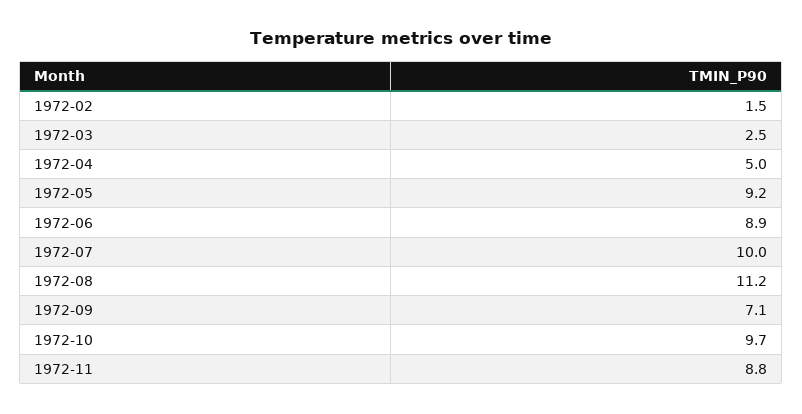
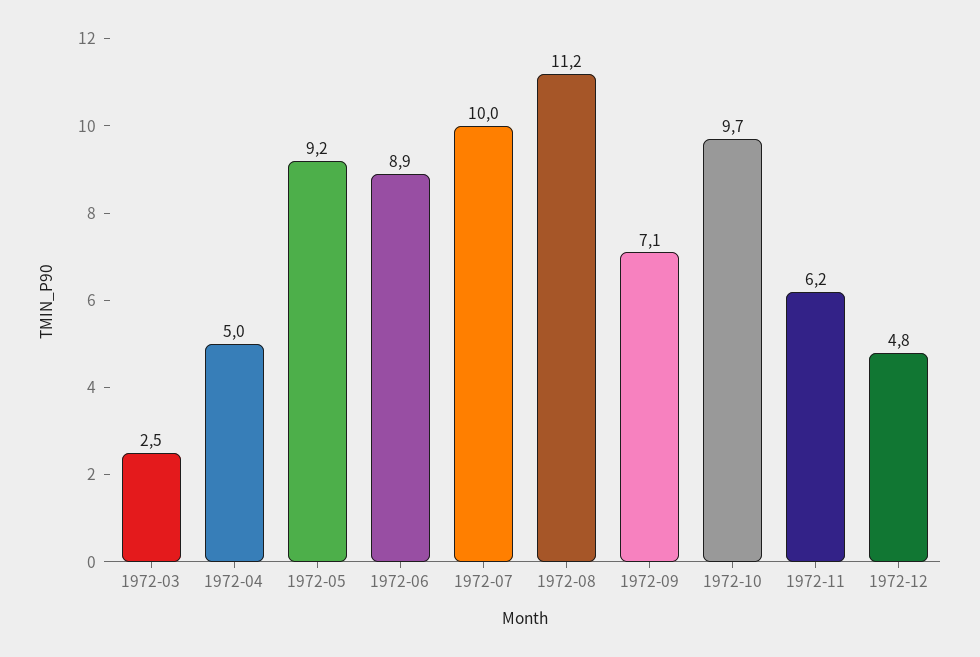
1972-02: 1.5 -> none
1972-11: 8.8 -> 6.2
1972-12: none -> 4.8

